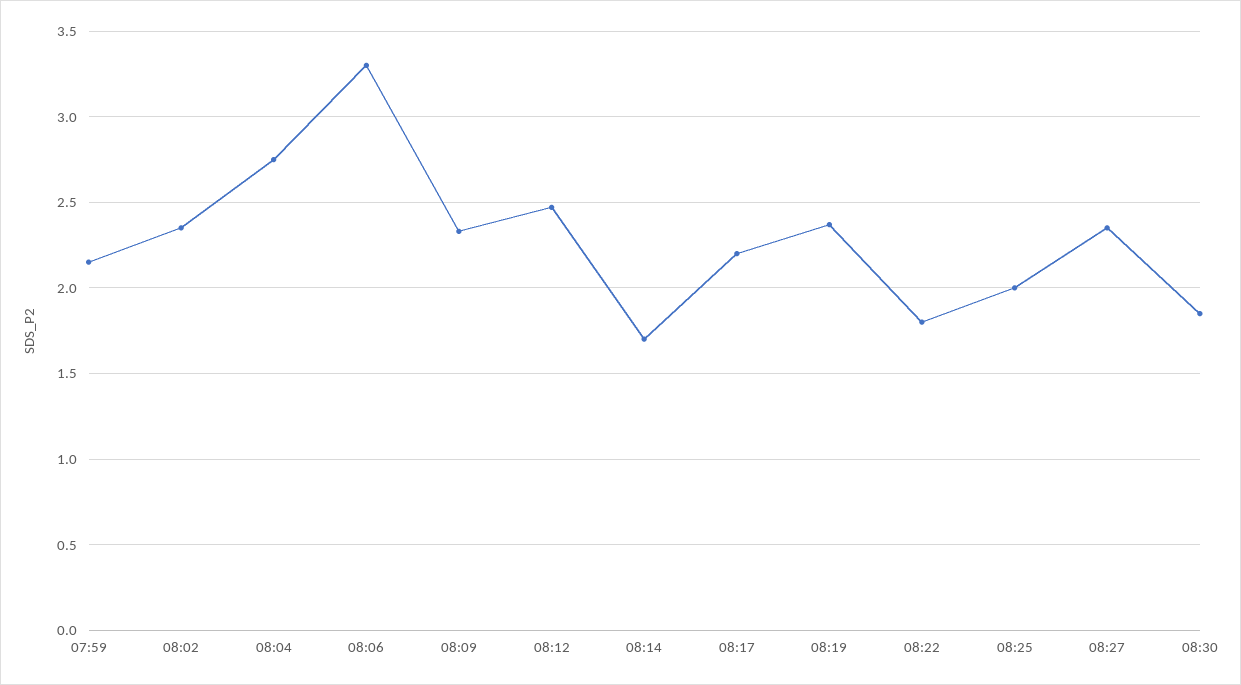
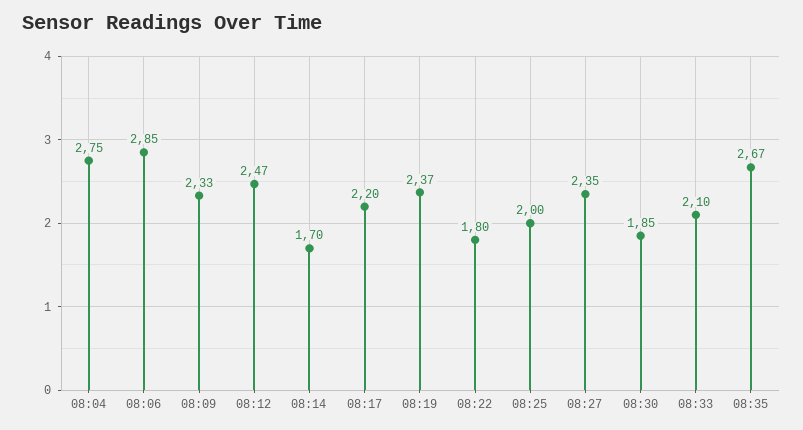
07:59: 2.15 -> none
08:02: 2.35 -> none
08:06: 3.3 -> 2.85
08:33: none -> 2.1
08:35: none -> 2.67

